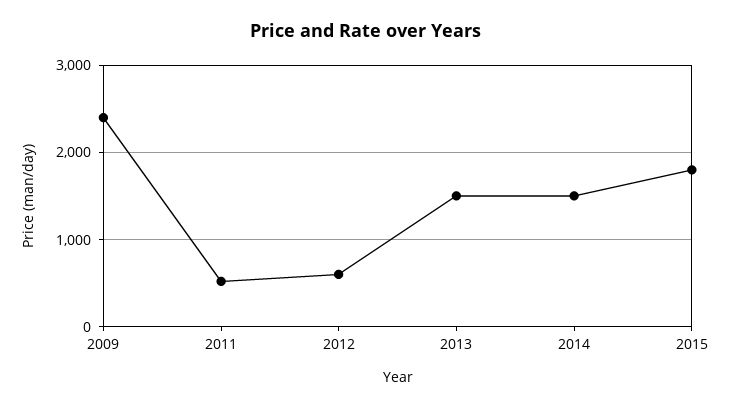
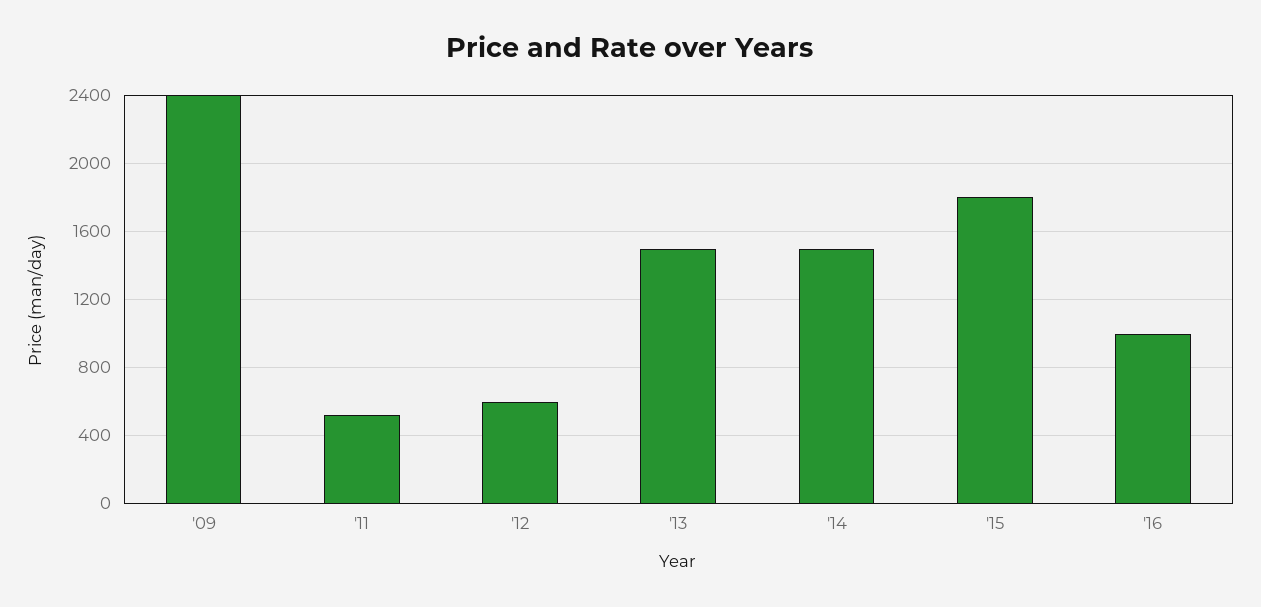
'16: none -> 1000

